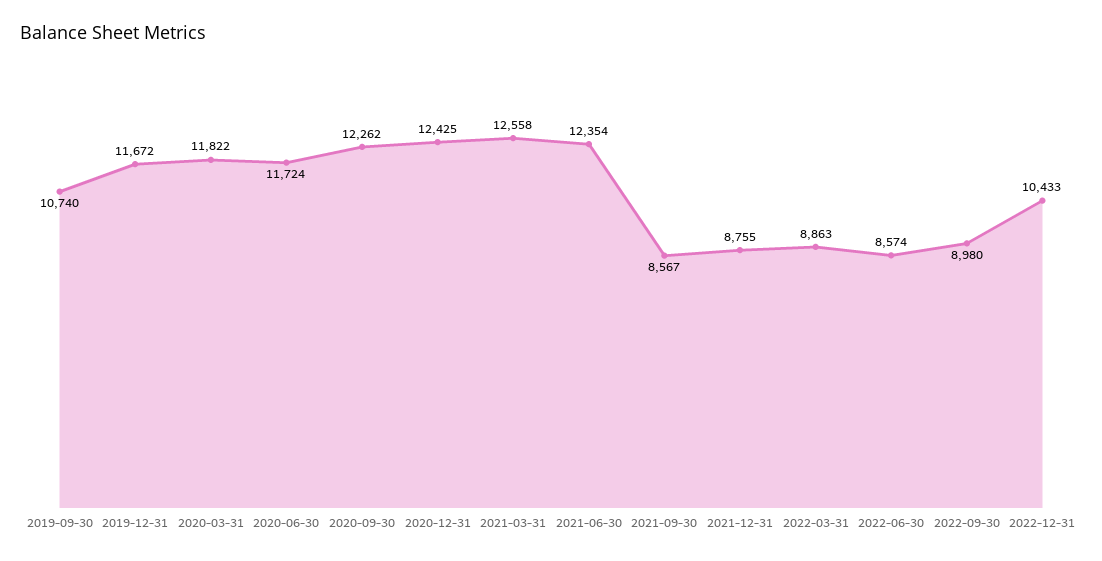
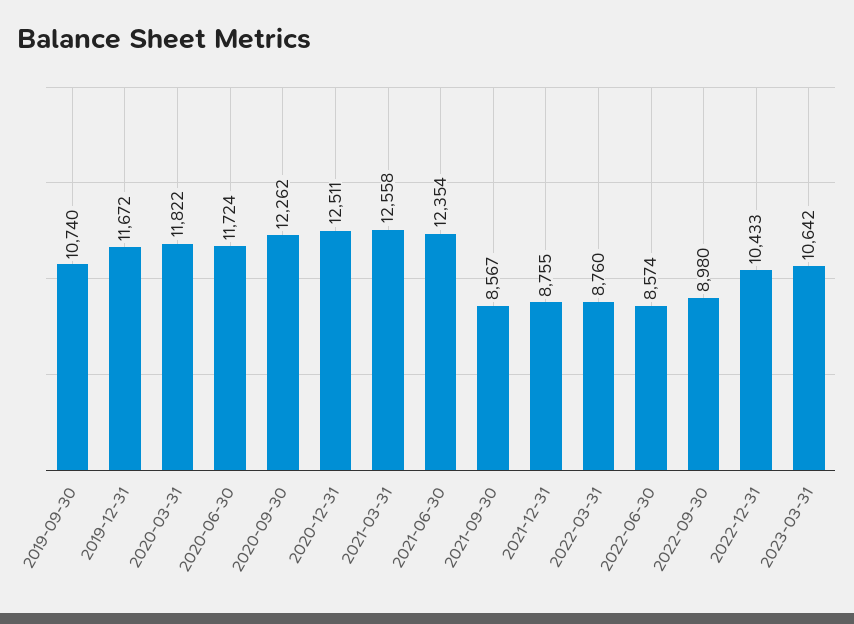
2020-12-31: 12425 -> 12511
2022-03-31: 8863 -> 8760
2023-03-31: none -> 10642

